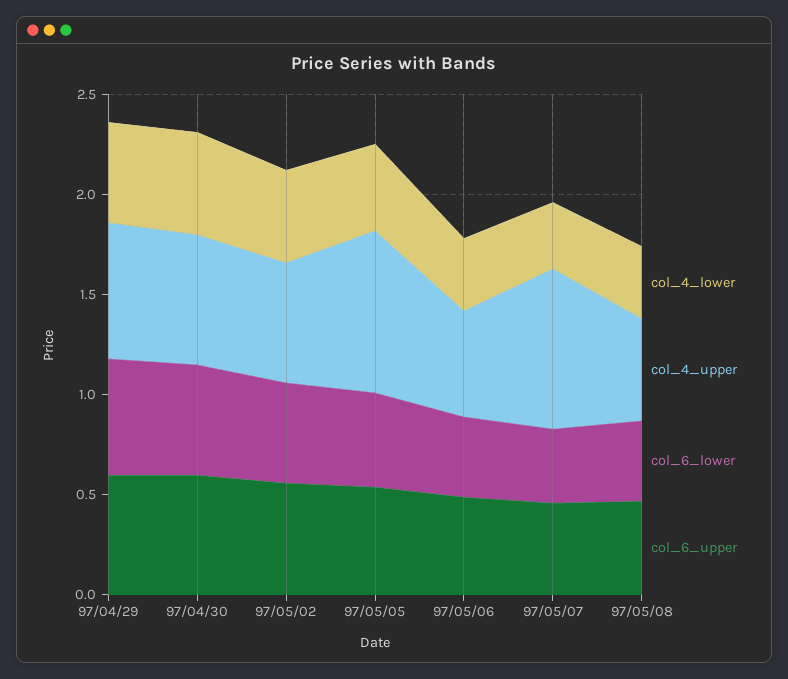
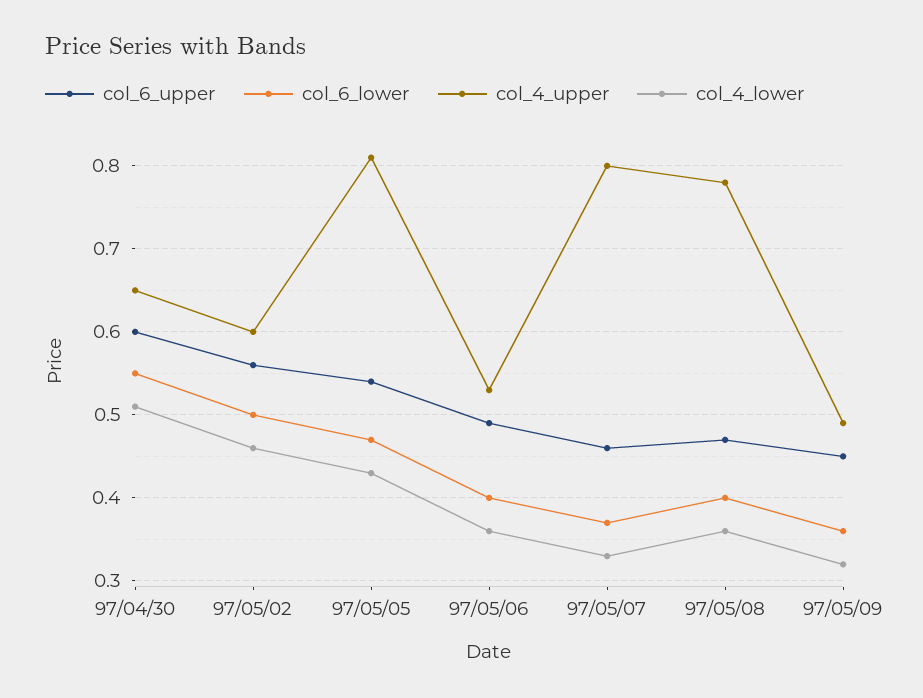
col_4_lower, 97/04/29: 0.5 -> none
col_4_upper, 97/04/29: 0.7 -> none
col_6_lower, 97/04/29: 0.6 -> none
col_6_upper, 97/04/29: 0.6 -> none
col_4_upper, 97/05/08: 0.5 -> 0.78
col_6_upper, 97/05/09: none -> 0.45
col_6_lower, 97/05/09: none -> 0.36
col_4_upper, 97/05/09: none -> 0.49
col_4_lower, 97/05/09: none -> 0.32

